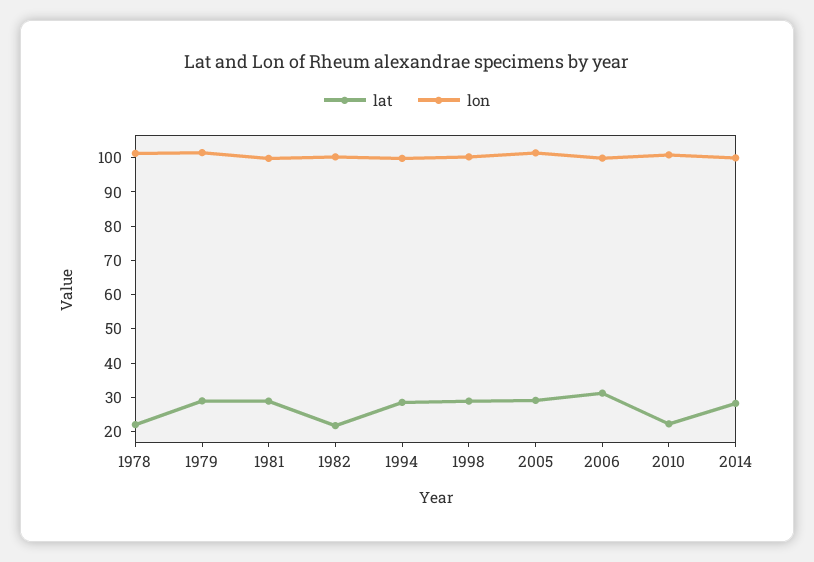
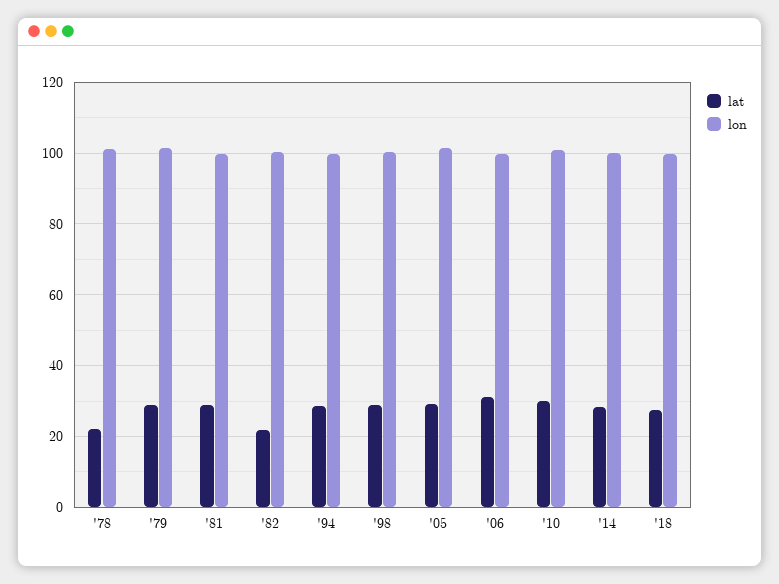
lat, 2010: 22.5 -> 30
lat, '18: none -> 28
lon, '18: none -> 100

